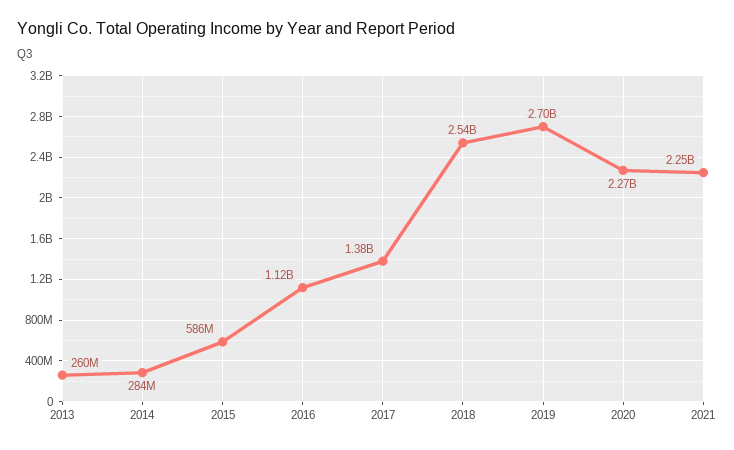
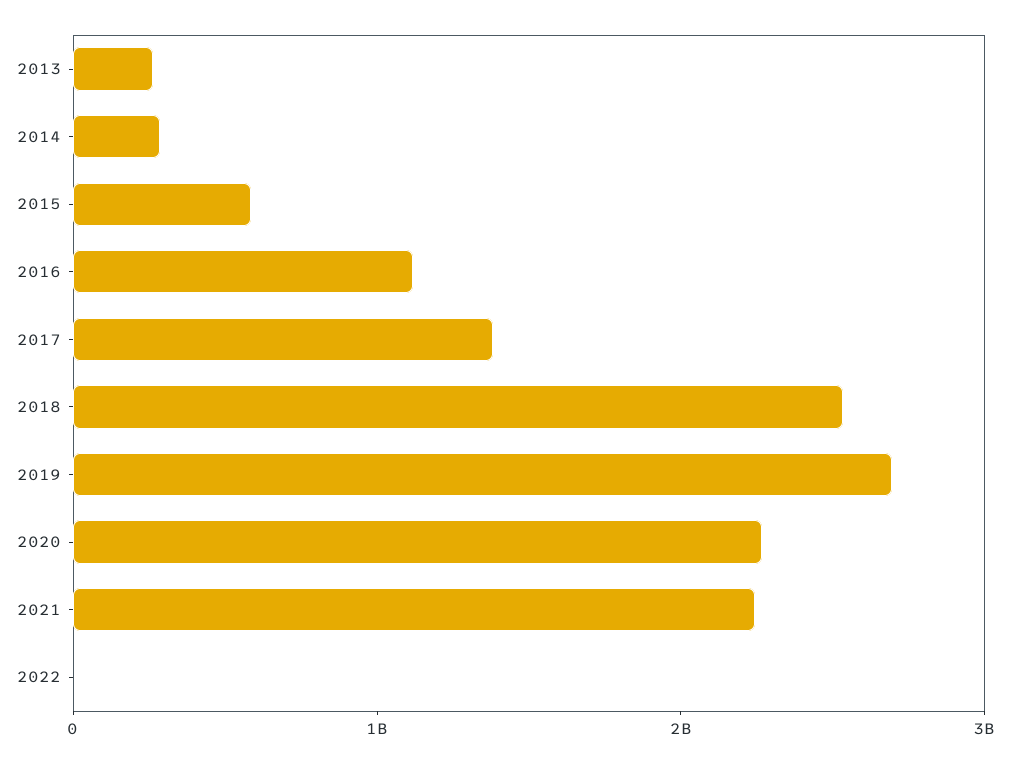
2022: none -> 0

